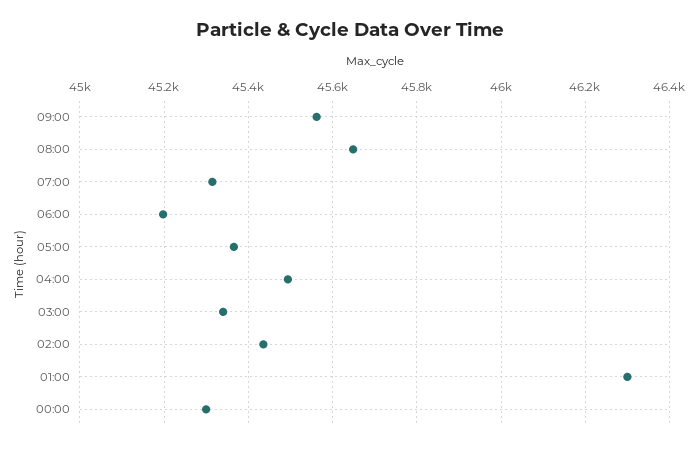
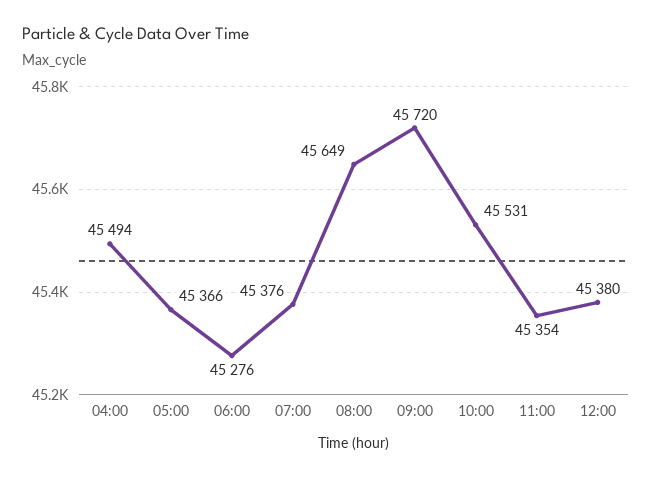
09:00: 45560 -> 45720
07:00: 45320 -> 45376
06:00: 45200 -> 45276
03:00: 45340 -> none
02:00: 45440 -> none
01:00: 46300 -> none
00:00: 45300 -> none
10:00: none -> 45531
11:00: none -> 45354
12:00: none -> 45380

